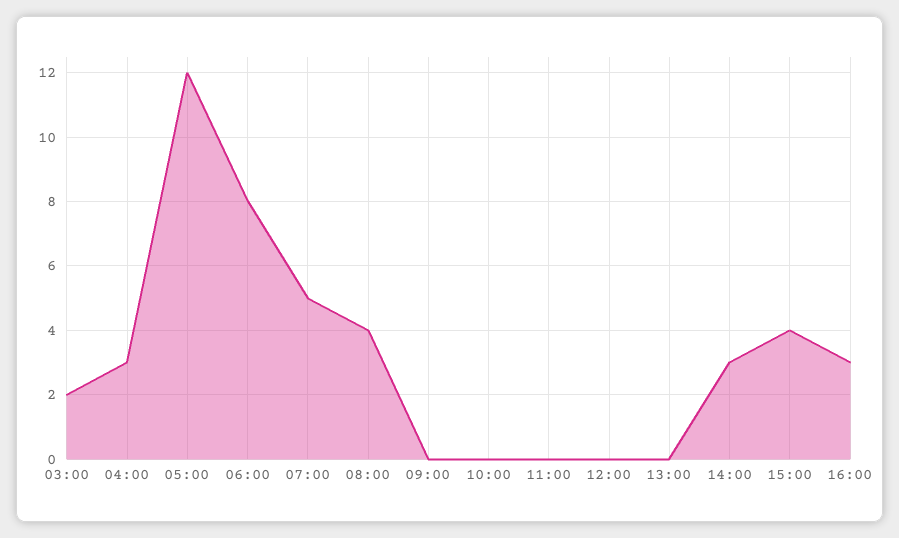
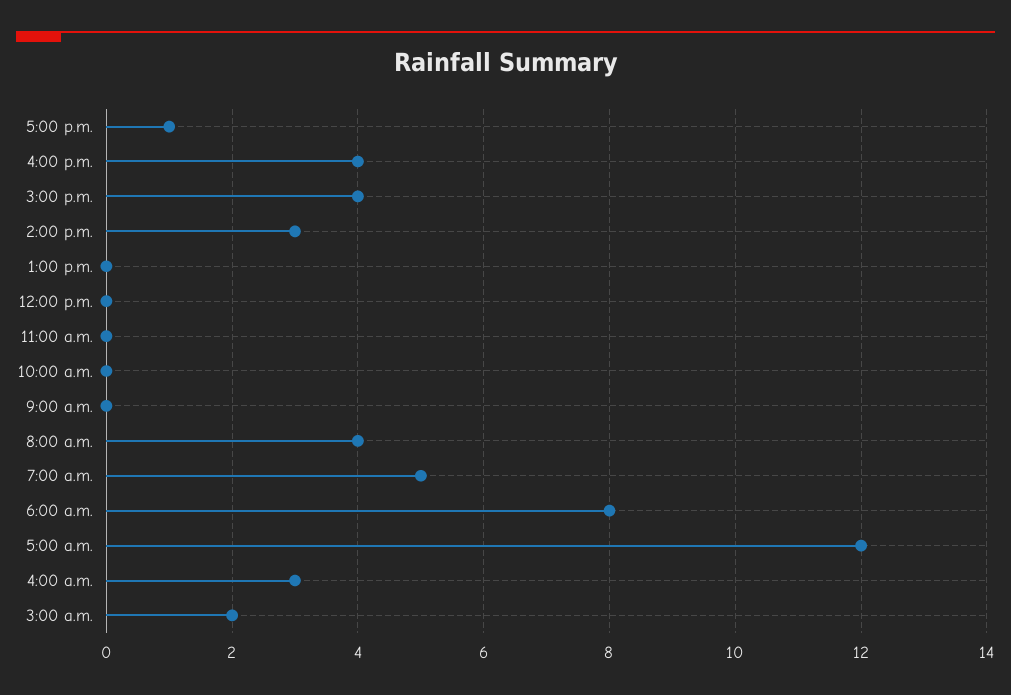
16:00: 3 -> 4
5:00 p.m.: none -> 1

